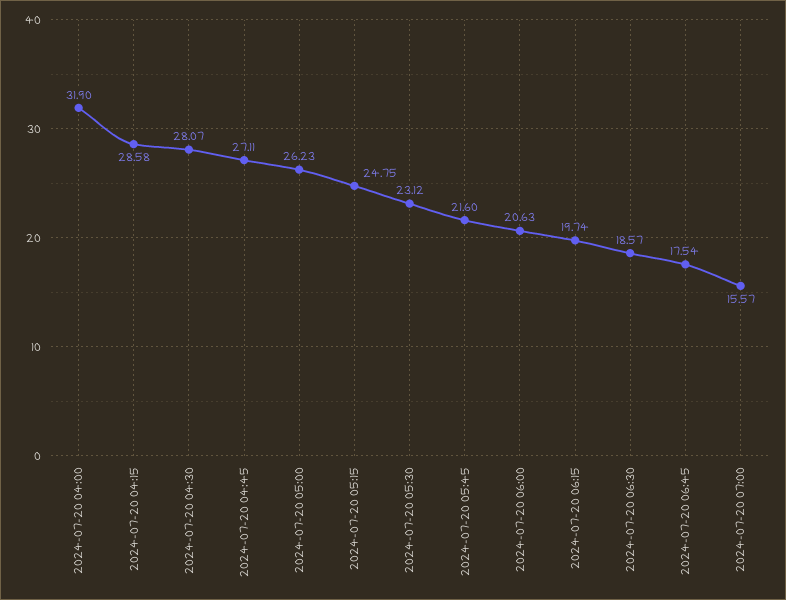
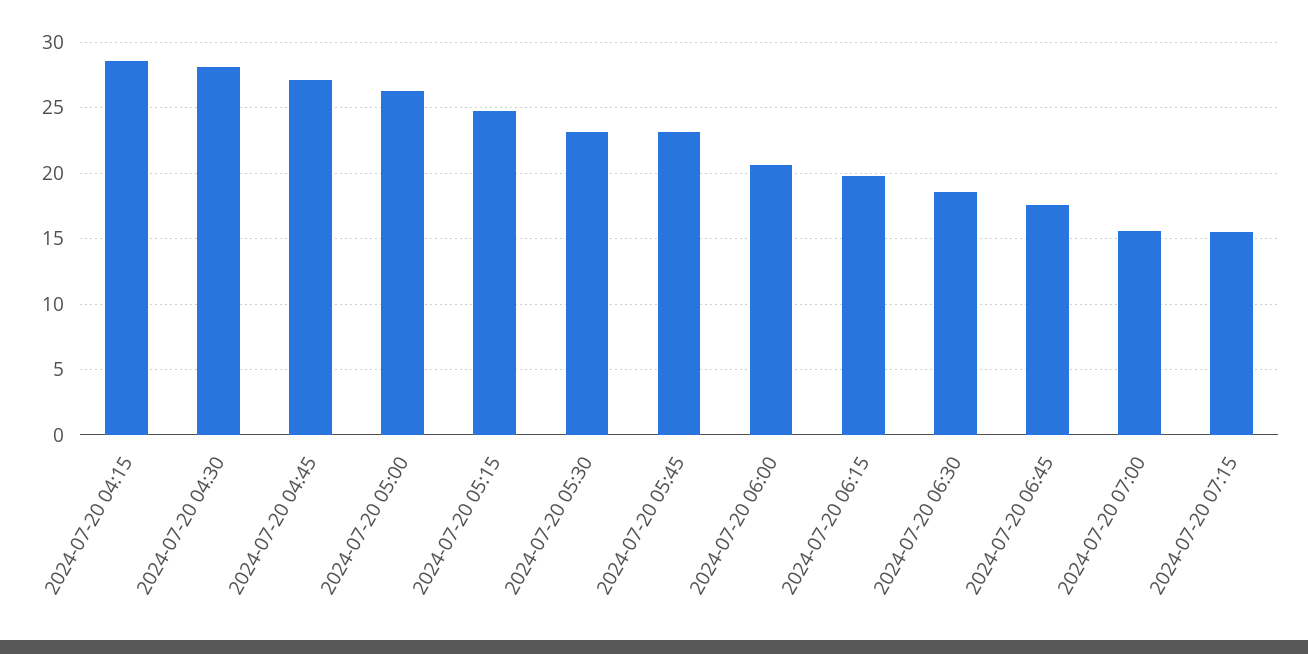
2024-07-20 04:00: 31.9 -> none
2024-07-20 05:45: 21.6 -> 23
2024-07-20 07:15: none -> 15.5

